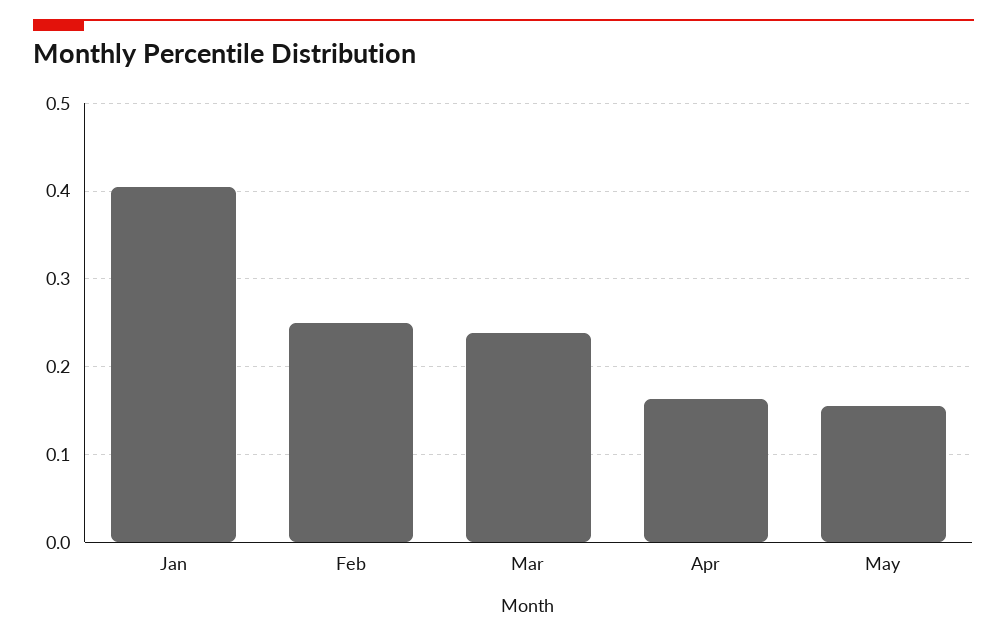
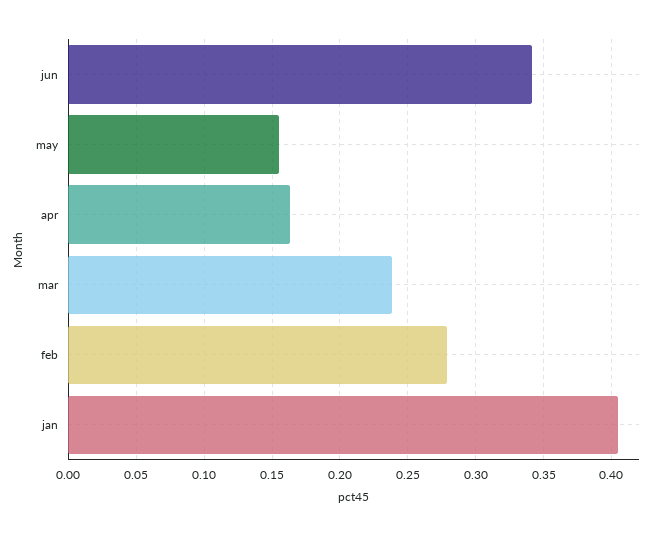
Feb: 0.25 -> 0.28
jun: none -> 0.34

